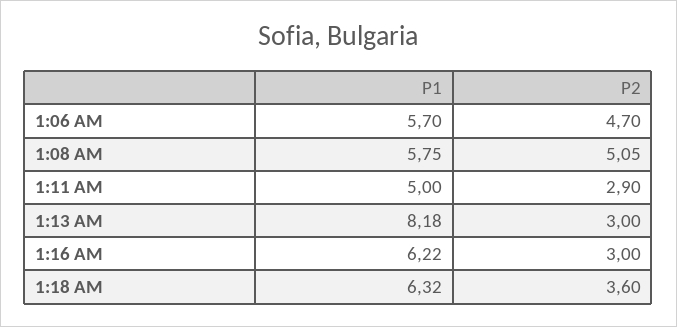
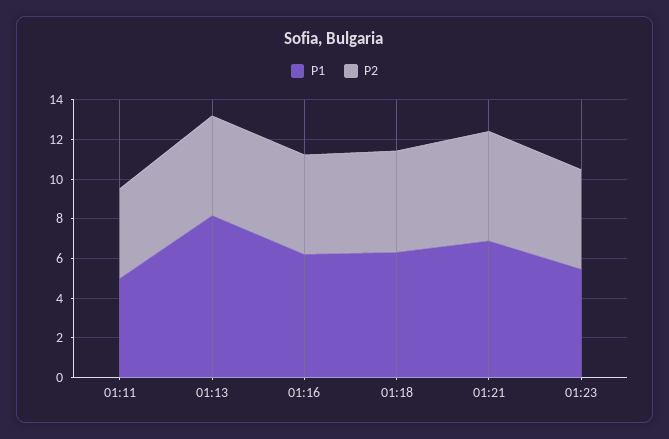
P1, 1:06 AM: 5.7 -> none
P2, 1:06 AM: 4.7 -> none
P1, 1:08 AM: 5.75 -> none
P2, 1:08 AM: 5.05 -> none
P2, 1:11 AM: 2.9 -> 4.5
P2, 1:13 AM: 3 -> 5
P2, 1:16 AM: 3 -> 5
P2, 1:18 AM: 3.6 -> 5
P1, 01:21: none -> 7
P2, 01:21: none -> 5.5
P1, 01:23: none -> 5.5
P2, 01:23: none -> 5

